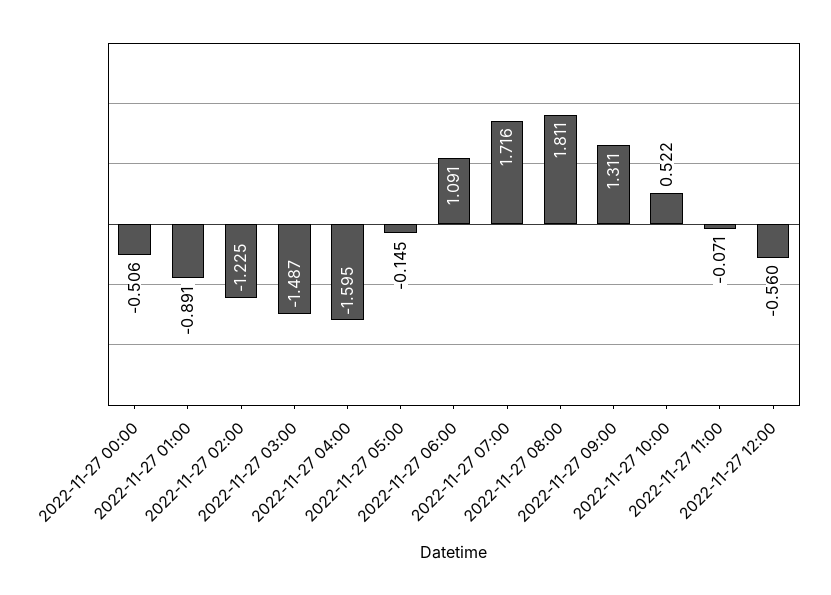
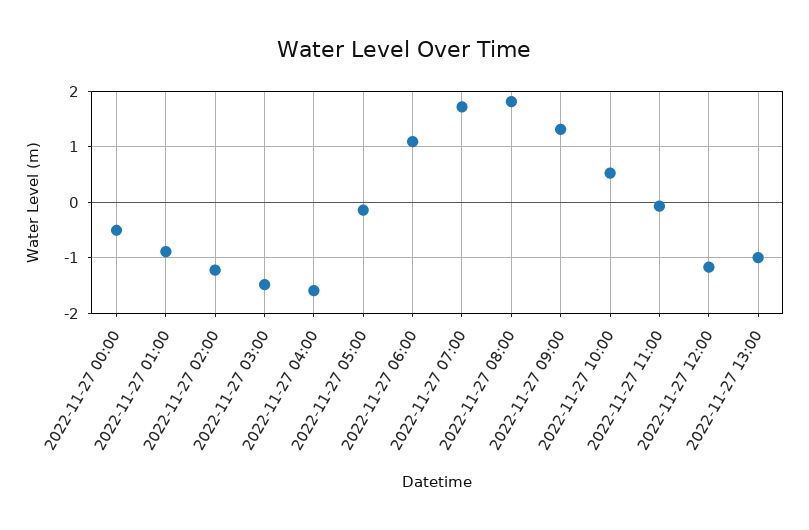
2022-11-27 12:00: -0.56 -> -1.2
2022-11-27 13:00: none -> -1

